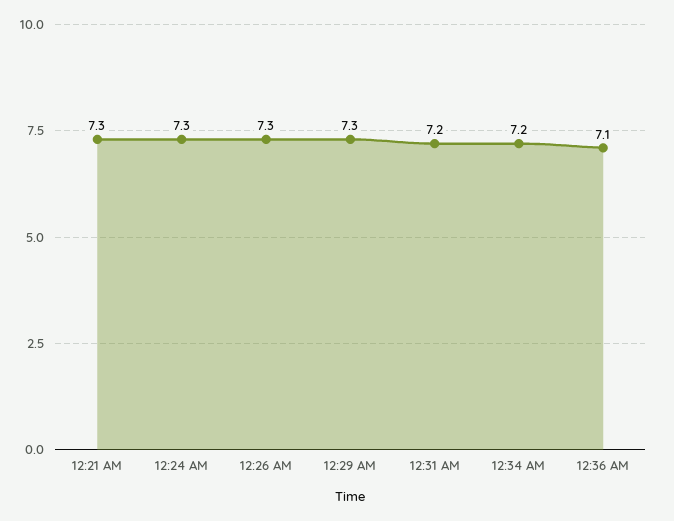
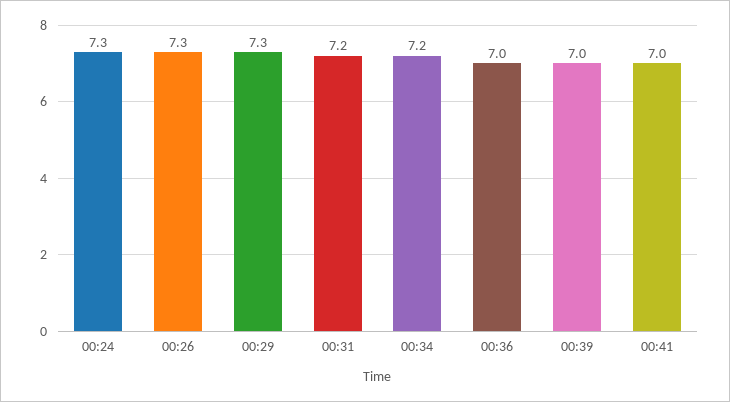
12:21 AM: 7.3 -> none
12:36 AM: 7.1 -> 7
00:39: none -> 7
00:41: none -> 7

